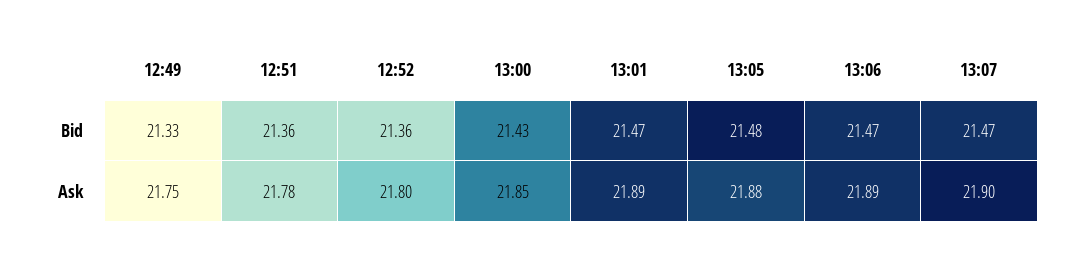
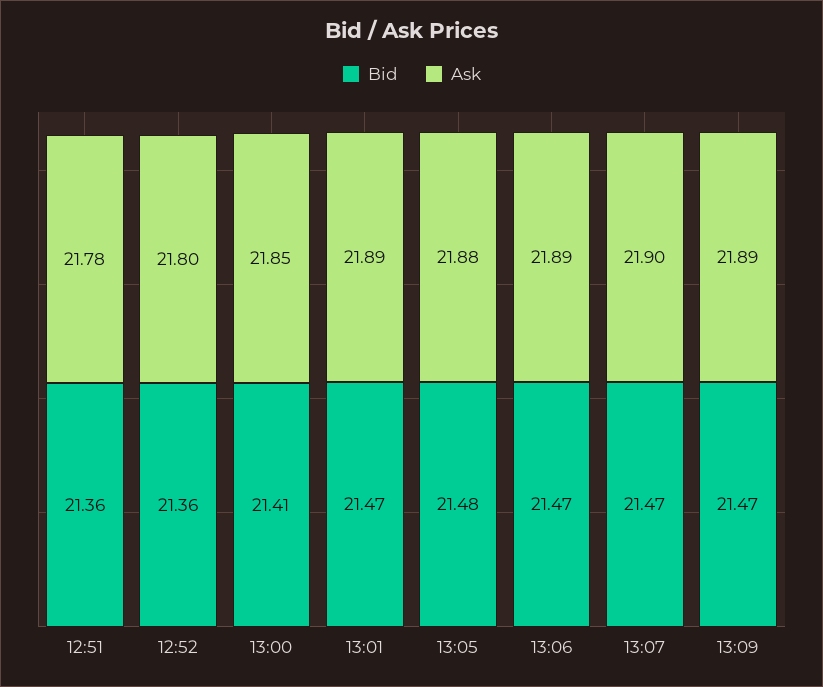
Bid, 12:49: 21.33 -> none
Bid, 13:00: 21.43 -> 21.41
Ask, 12:49: 21.75 -> none
Bid, 13:09: none -> 21.47
Ask, 13:09: none -> 21.89

